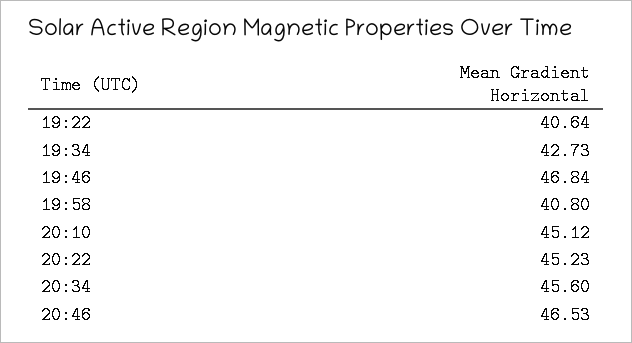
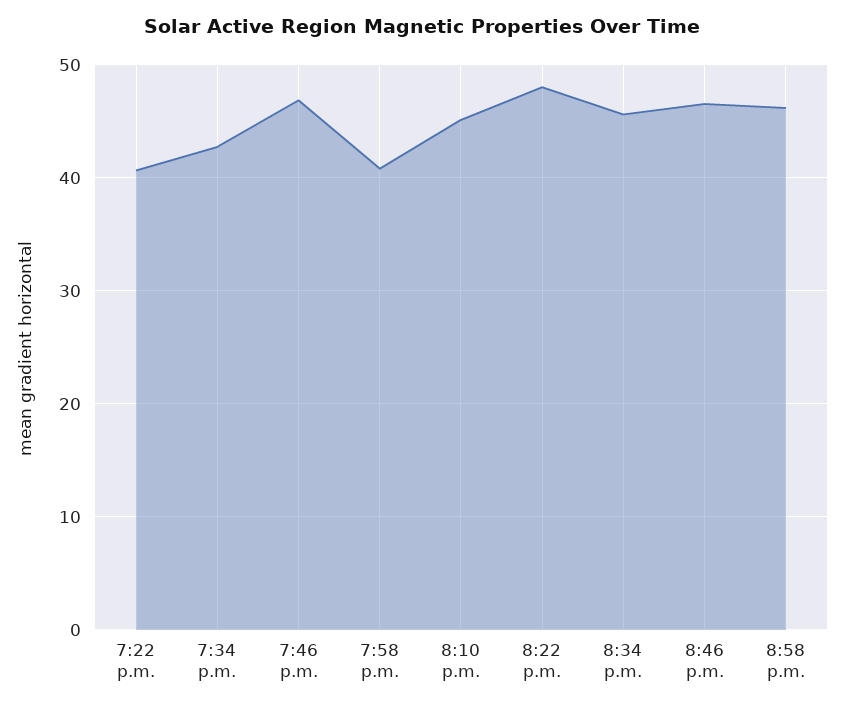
20:22: 45.23 -> 48
8:58 p.m.: none -> 46

